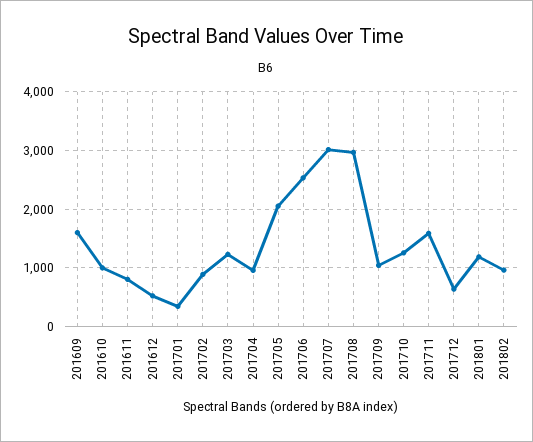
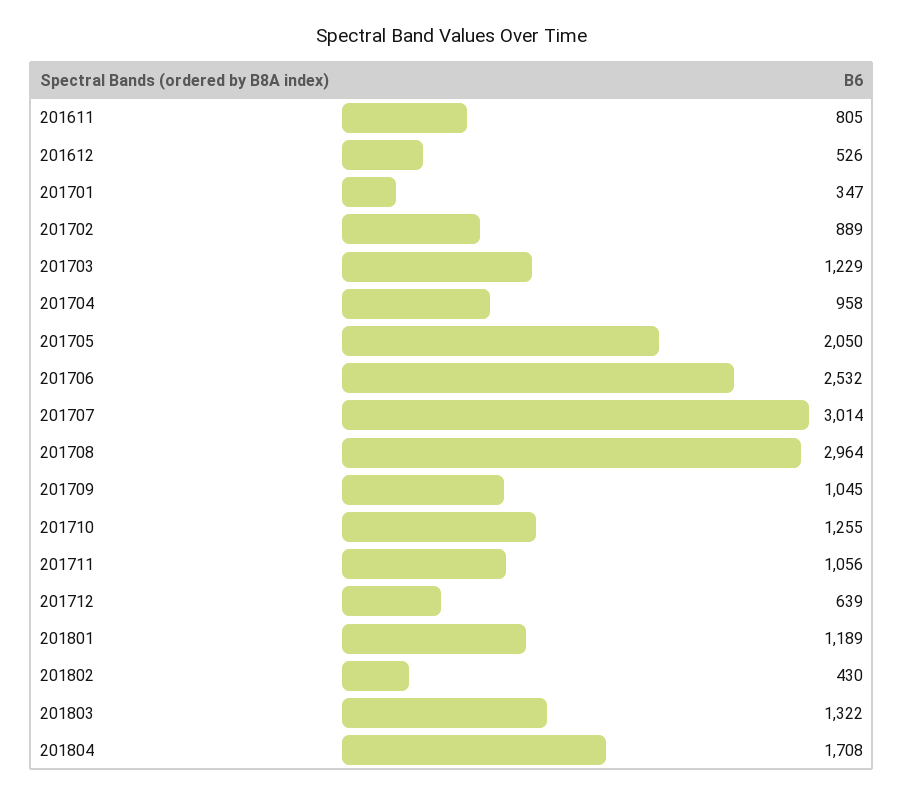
201609: 1600 -> none
201610: 1000 -> none
201711: 1600 -> 1056
201802: 1000 -> 430
201803: none -> 1322
201804: none -> 1708

